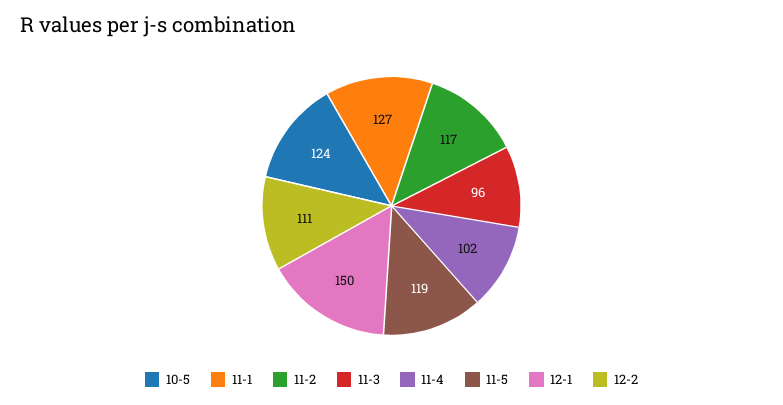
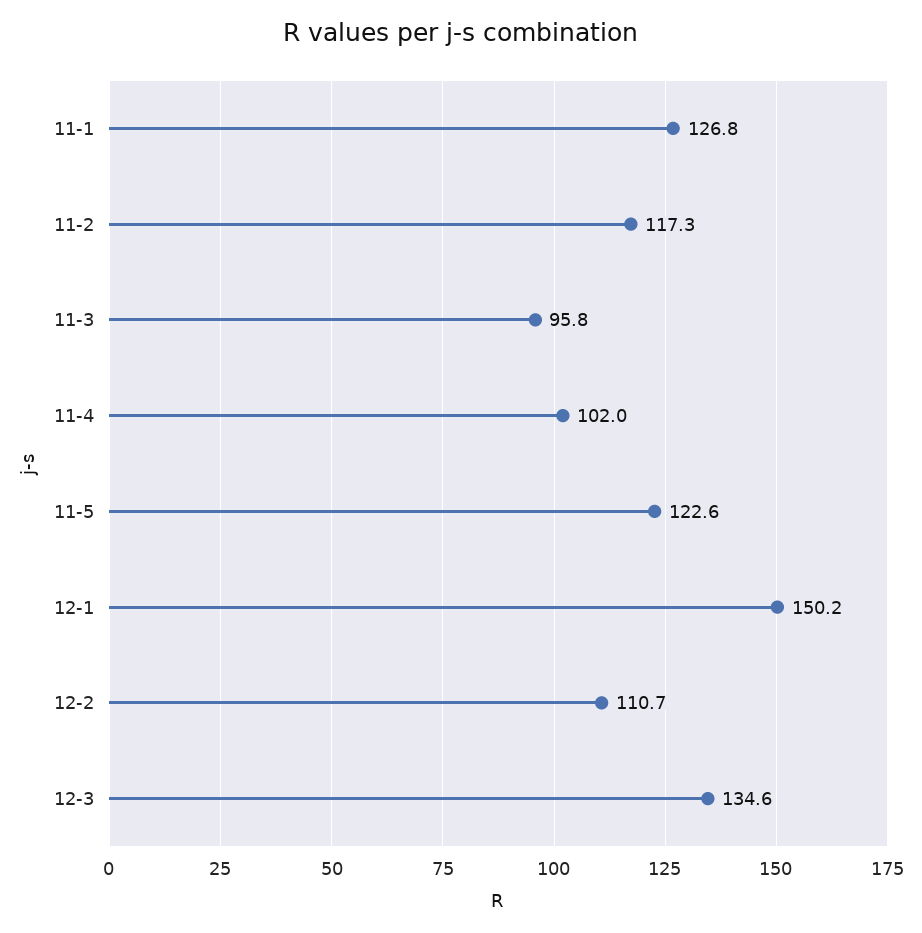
10-5: 124 -> none
11-5: 119 -> 122.6
12-3: none -> 134.6

